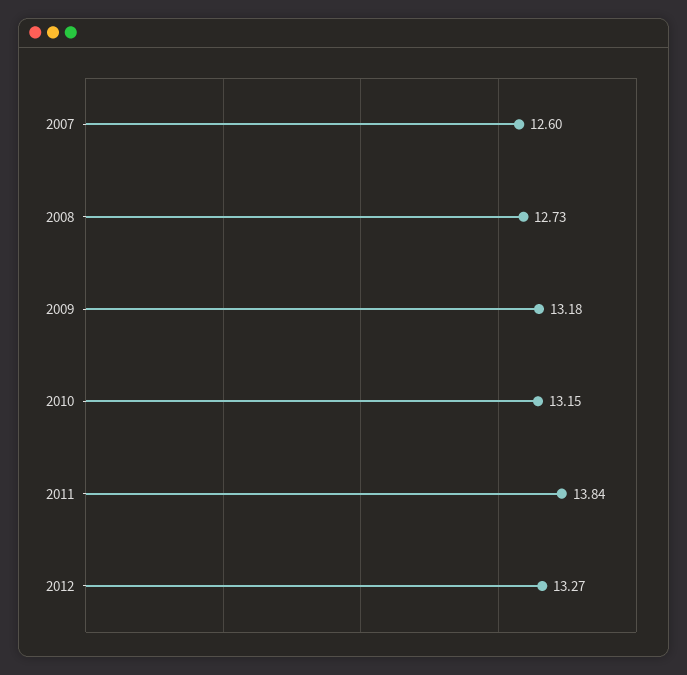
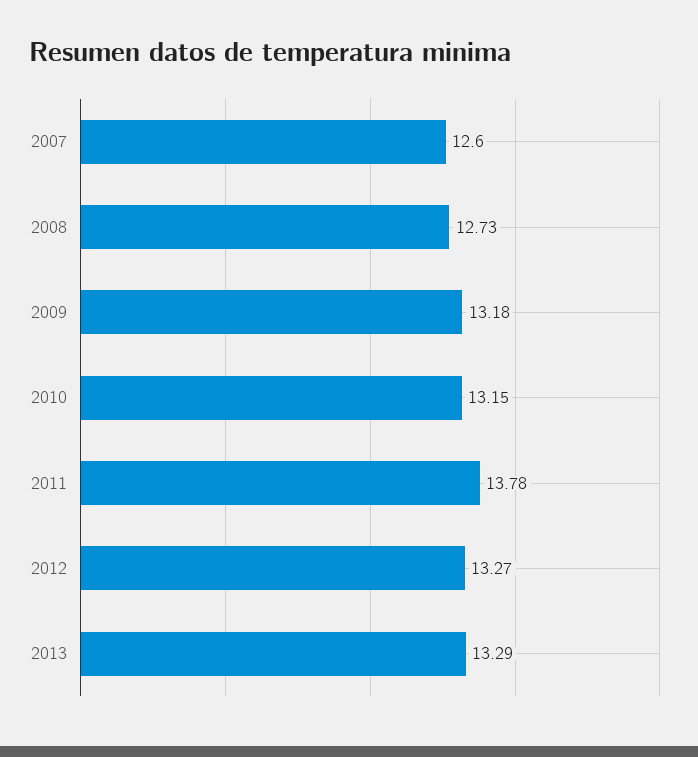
2011: 13.84 -> 13.78
2013: none -> 13.29

